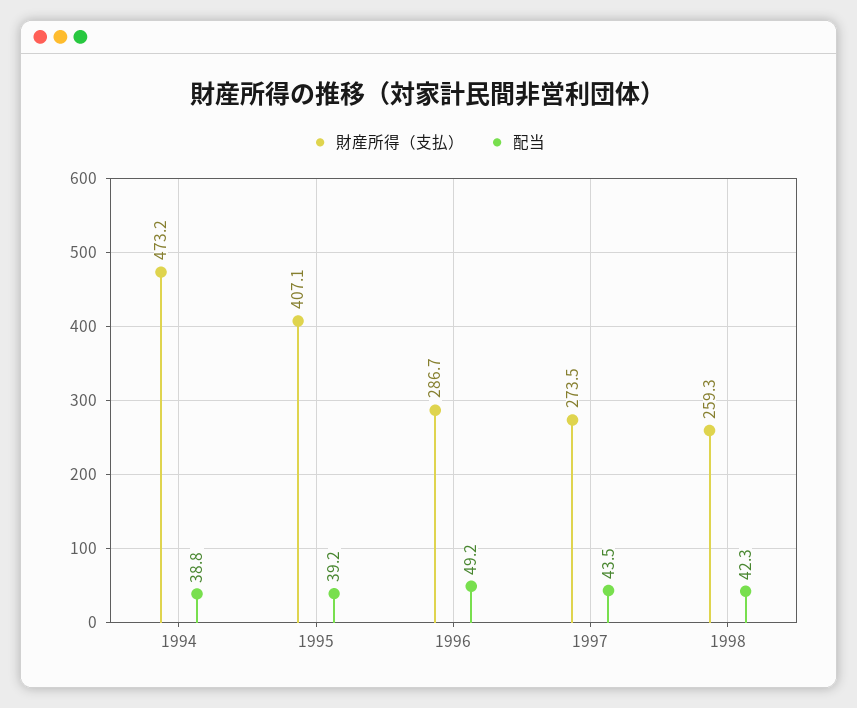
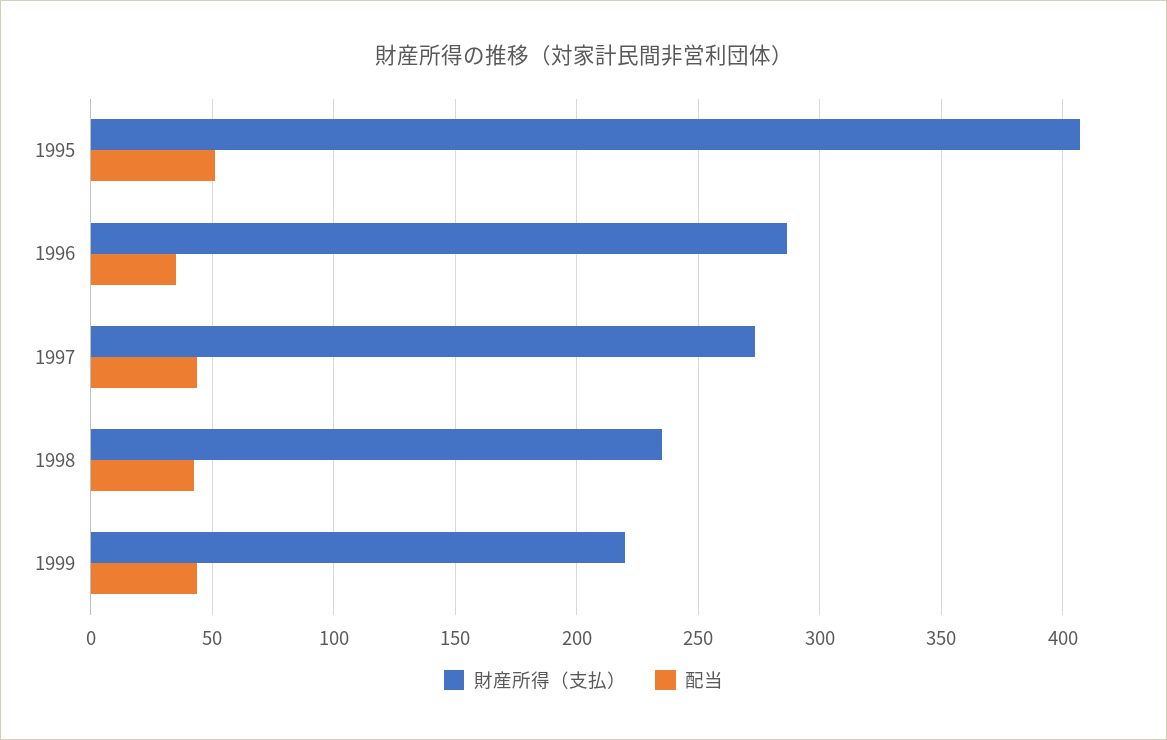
財産所得（支払）, 1994: 473.2 -> none
配当, 1994: 38.8 -> none
配当, 1995: 39.2 -> 50
配当, 1996: 49.2 -> 35
財産所得（支払）, 1998: 259.3 -> 235
財産所得（支払）, 1999: none -> 220
配当, 1999: none -> 45

